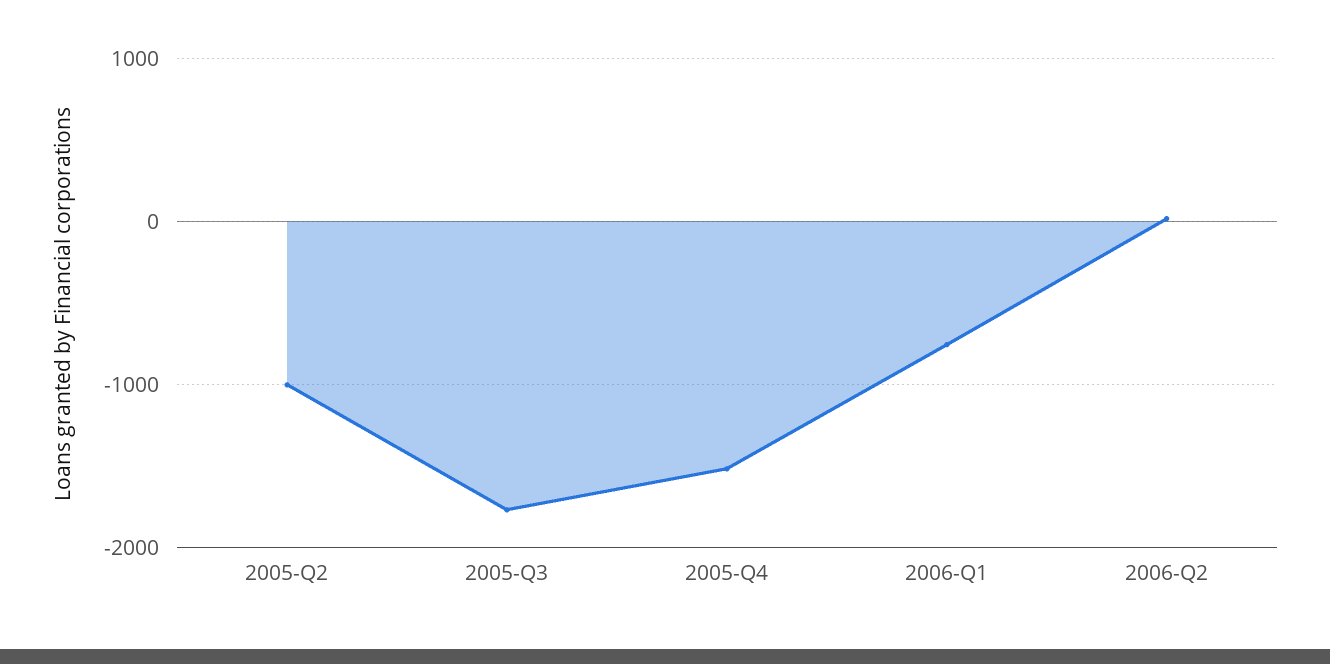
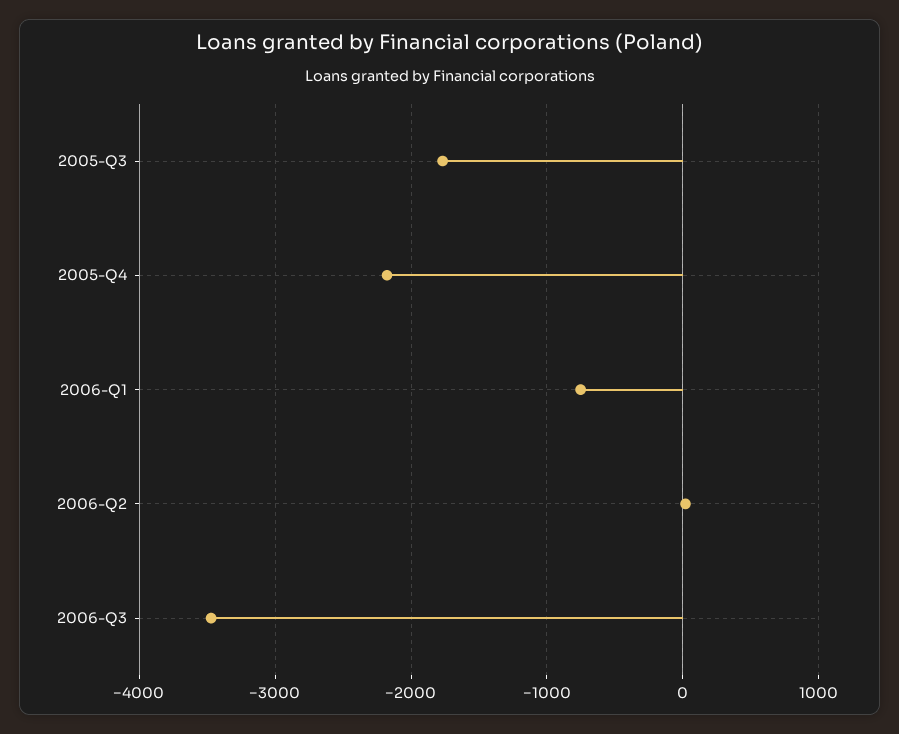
2005-Q2: -1000 -> none
2005-Q4: -1500 -> -2200
2006-Q3: none -> -3500

